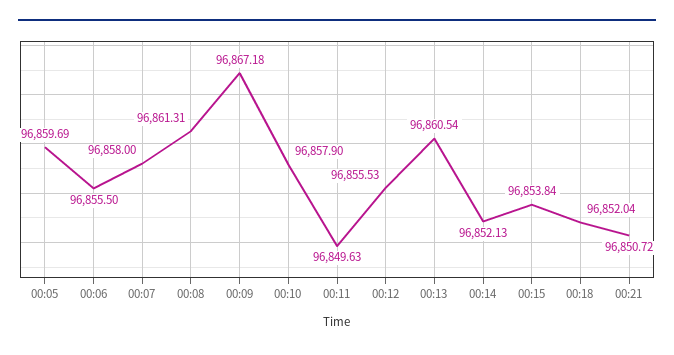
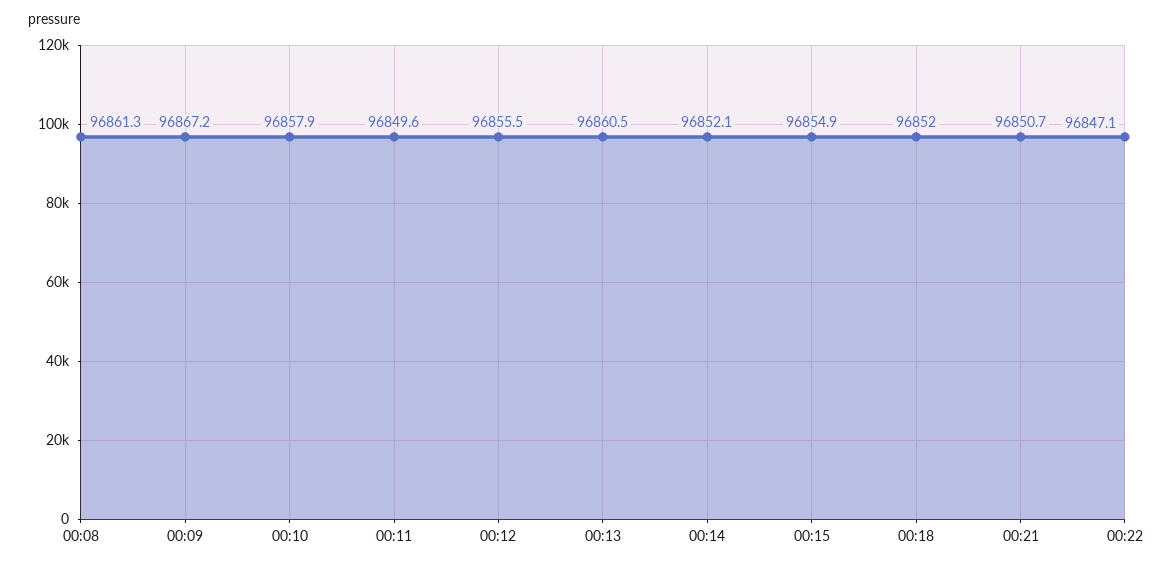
00:05: 96859.69 -> none
00:06: 96855.5 -> none
00:07: 96858 -> none
00:15: 96853.84 -> 96854.9
00:22: none -> 96847.1

